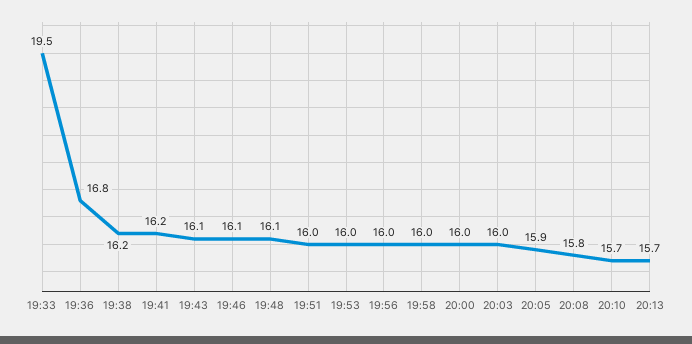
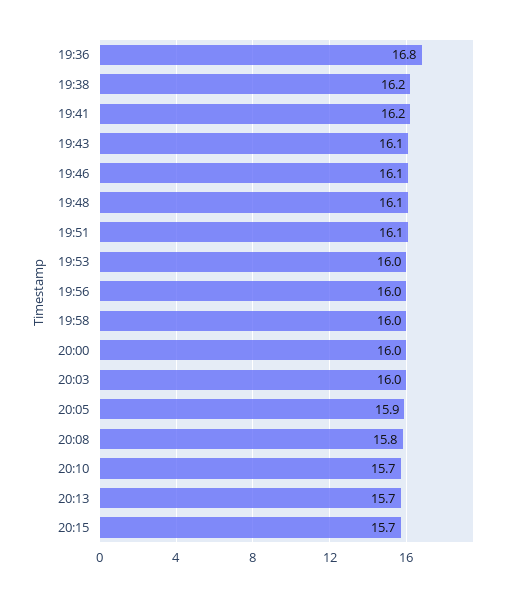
19:33: 19.5 -> none
19:51: 16 -> 16.1
20:15: none -> 15.7

